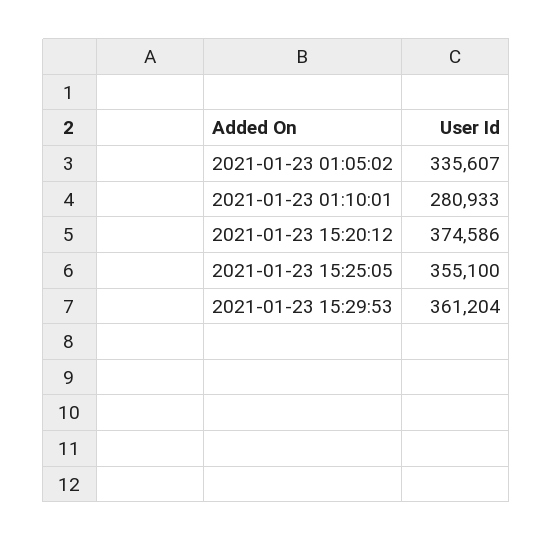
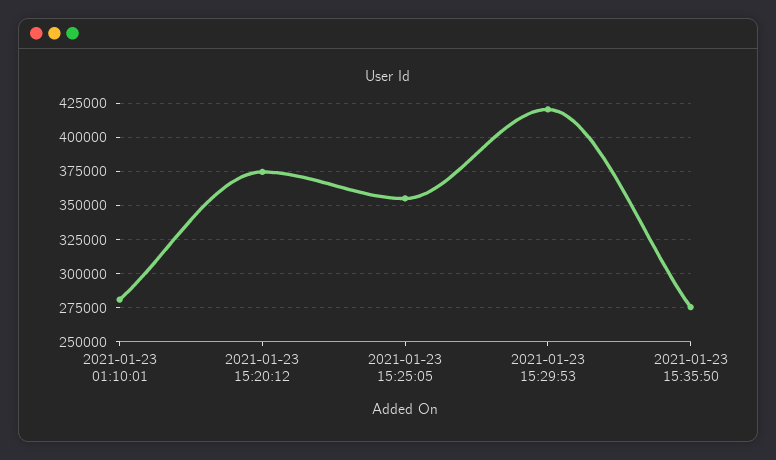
2021-01-23 01:05:02: 335607 -> none
2021-01-23 15:29:53: 361204 -> 420000
2021-01-23 15:35:50: none -> 275000

